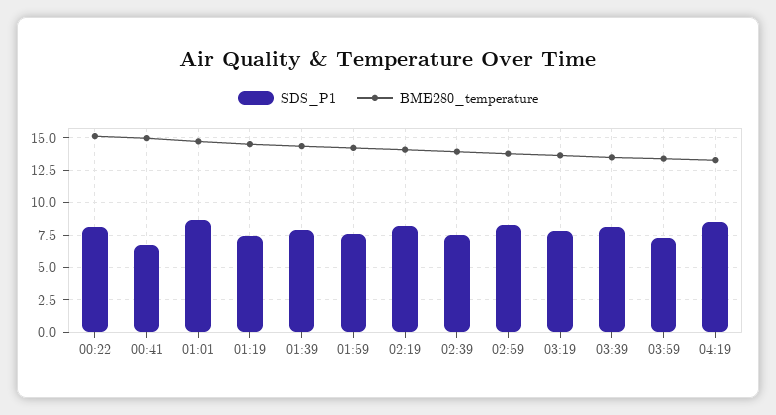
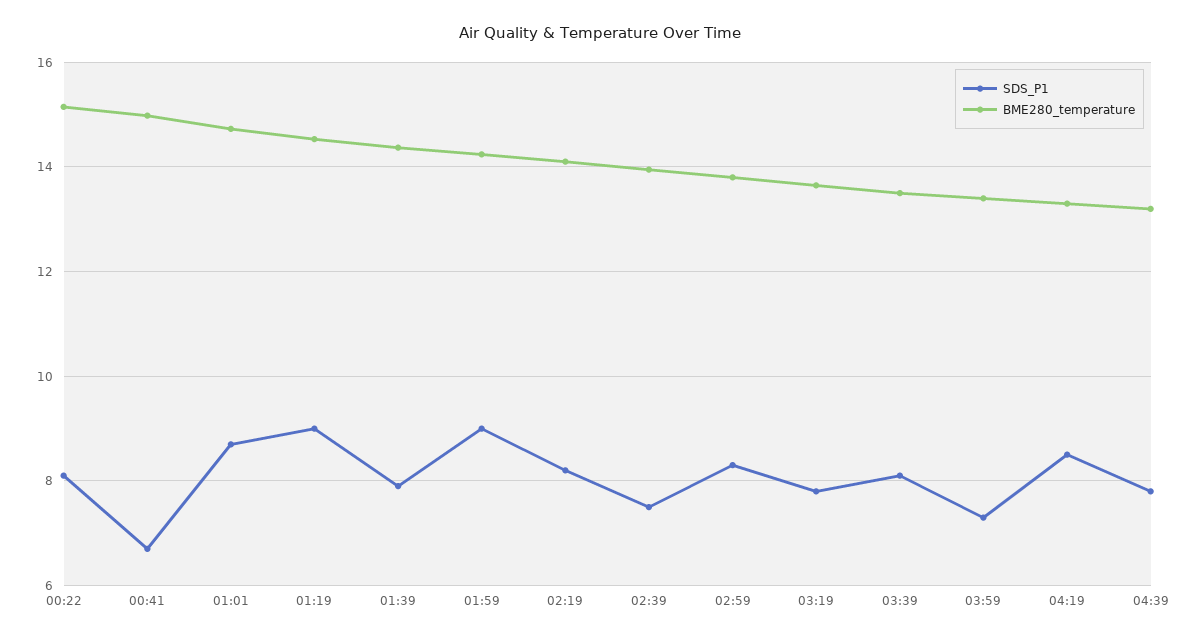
SDS_P1, 01:19: 7.5 -> 9
SDS_P1, 01:59: 7.5 -> 9
SDS_P1, 04:39: none -> 7.8
BME280_temperature, 04:39: none -> 13.2

